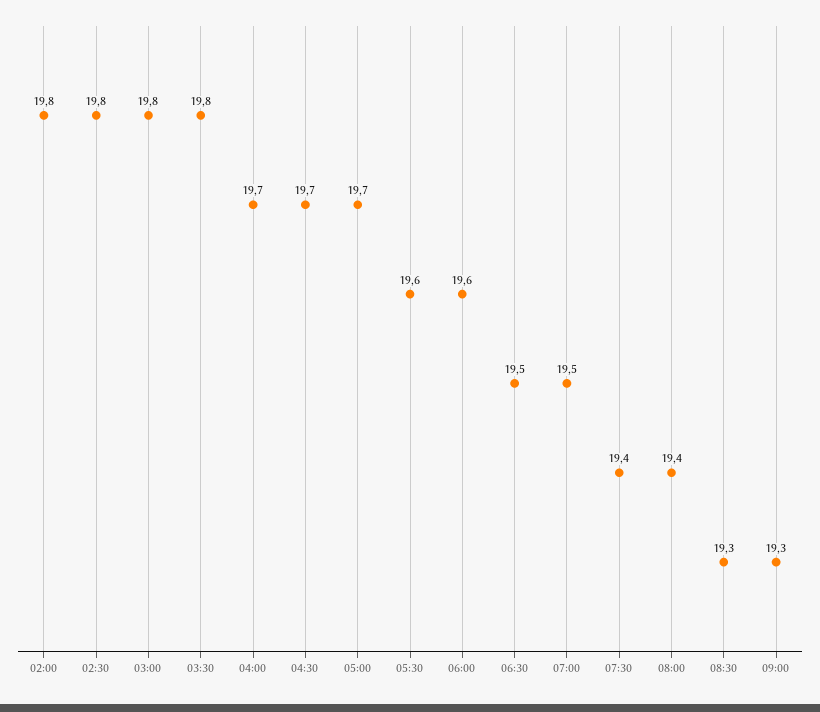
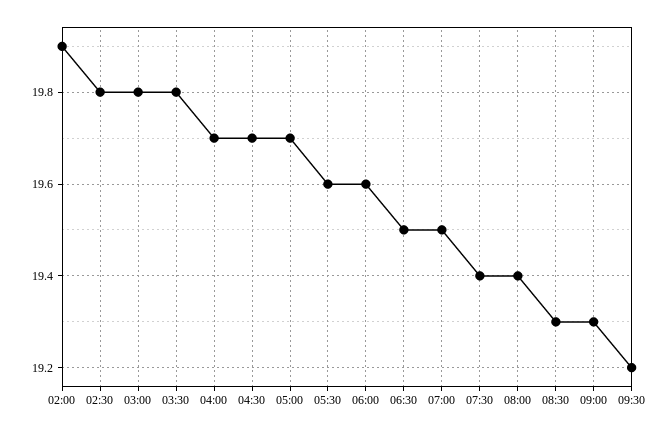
02:00: 19.8 -> 19.9
09:30: none -> 19.2

